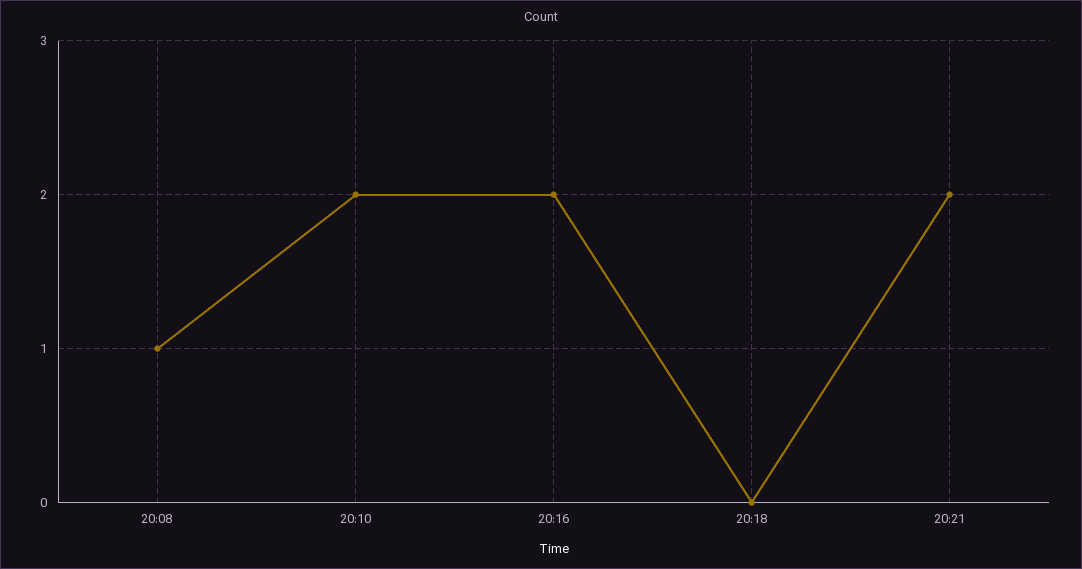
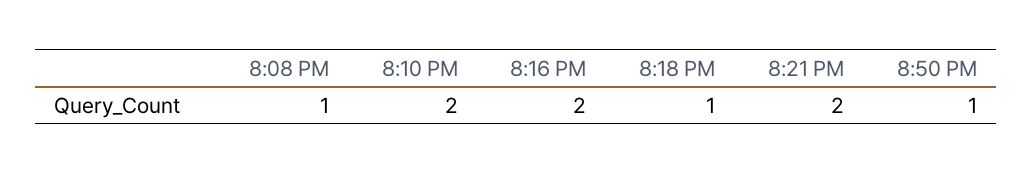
20:18: 0 -> 1
8:50 PM: none -> 1

